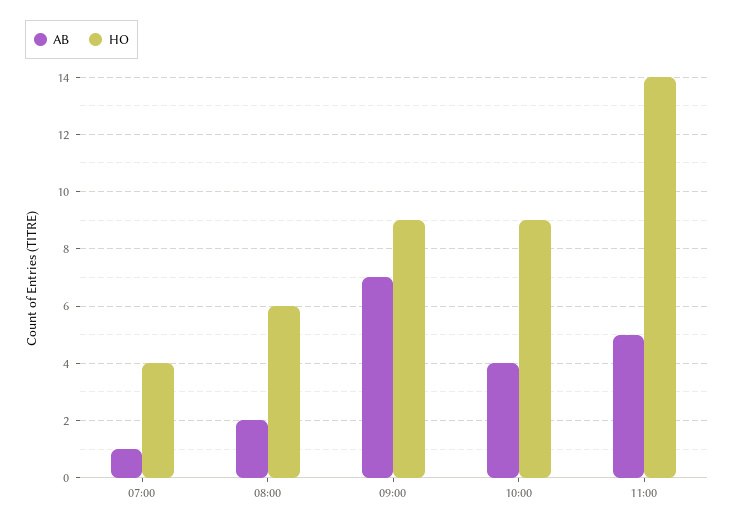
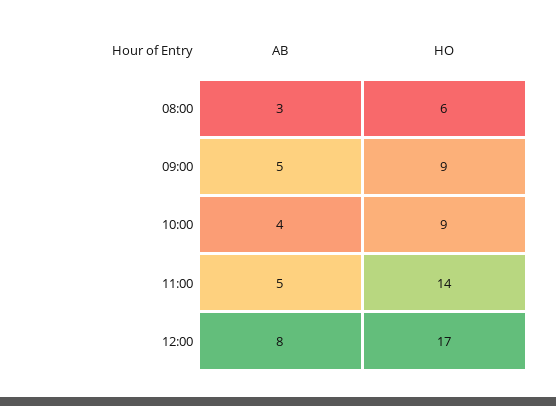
AB, 07:00: 1 -> none
HO, 07:00: 4 -> none
AB, 08:00: 2 -> 3
AB, 09:00: 7 -> 5
AB, 12:00: none -> 8
HO, 12:00: none -> 17

